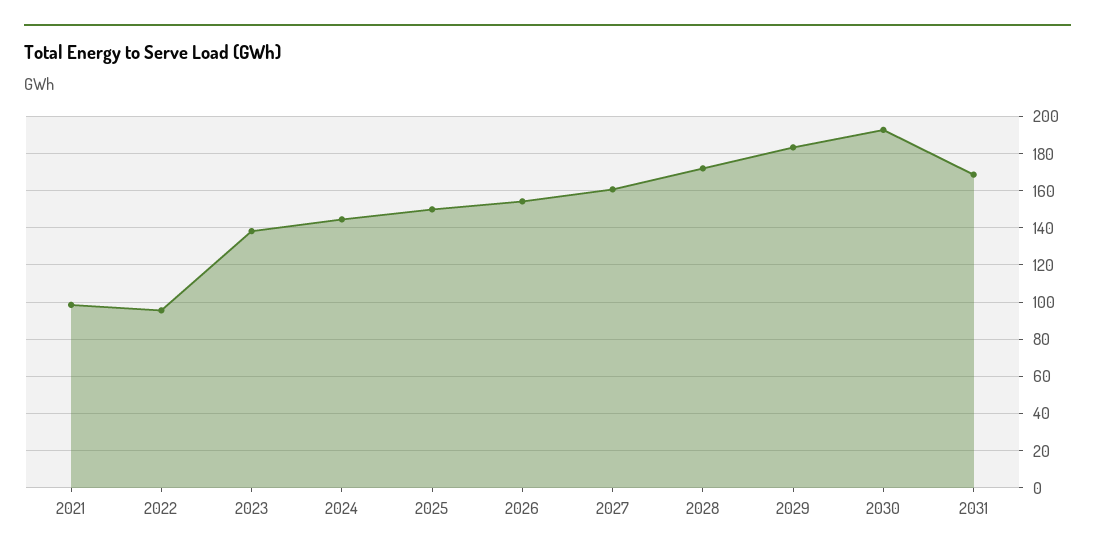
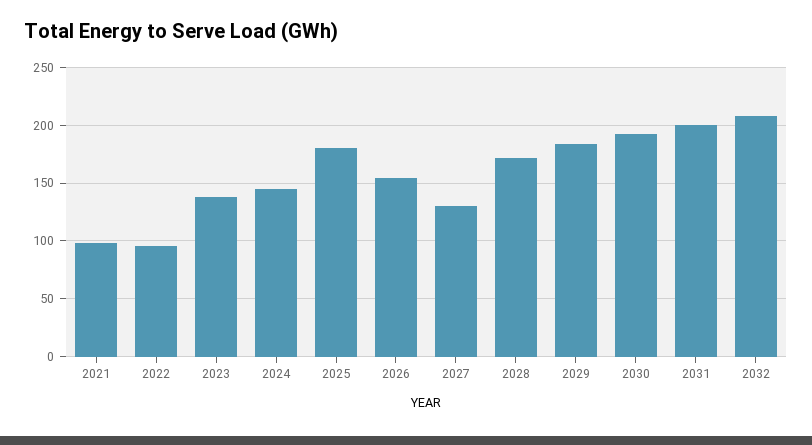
2025: 150 -> 180
2027: 160 -> 130
2031: 170 -> 200
2032: none -> 210

